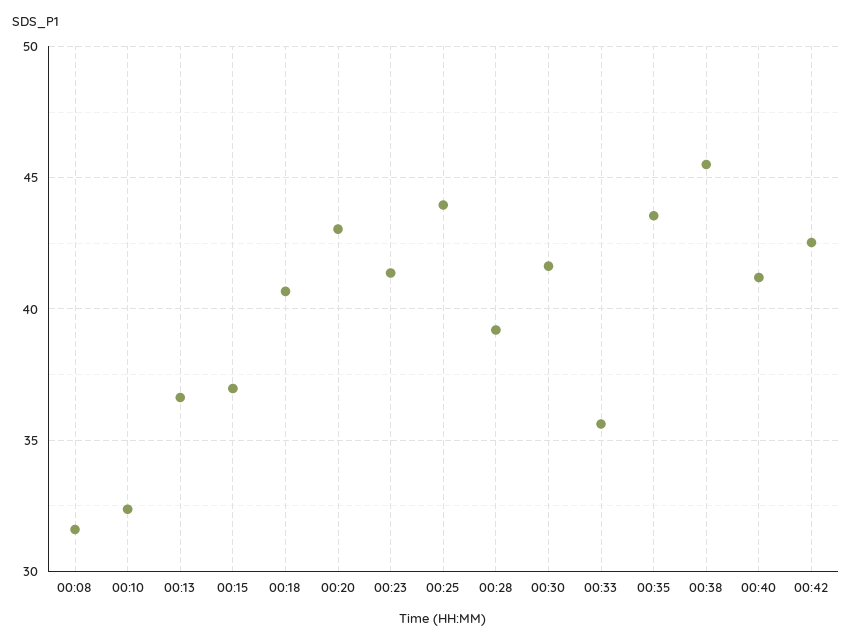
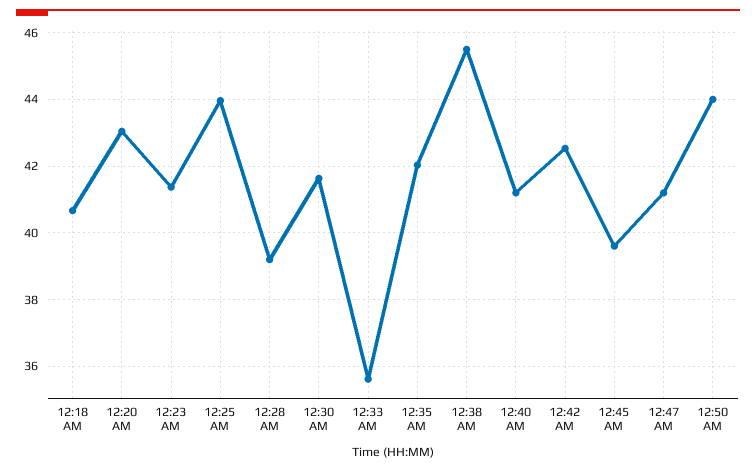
00:08: 31.5 -> none
00:10: 32.5 -> none
00:13: 36.5 -> none
00:15: 37 -> none
00:35: 43.5 -> 42
12:45 AM: none -> 39.6
12:47 AM: none -> 41.2
12:50 AM: none -> 44

